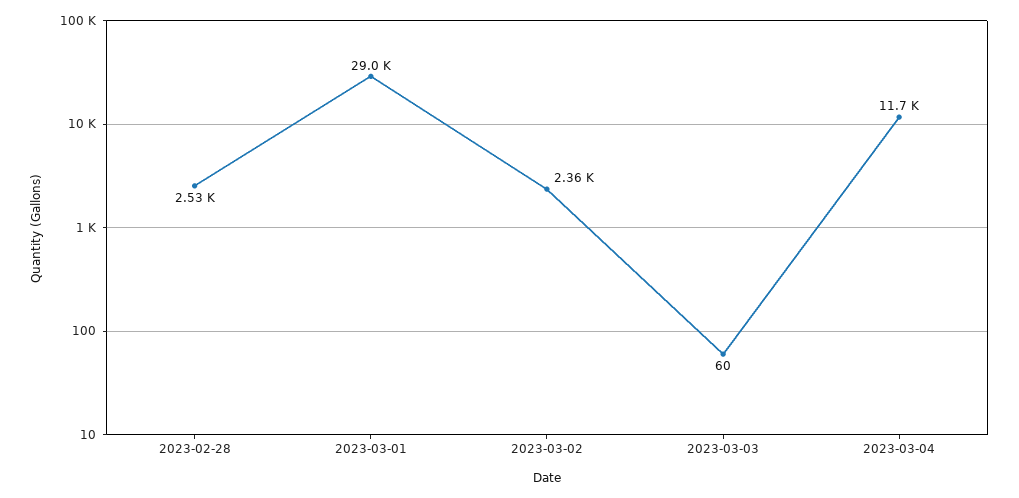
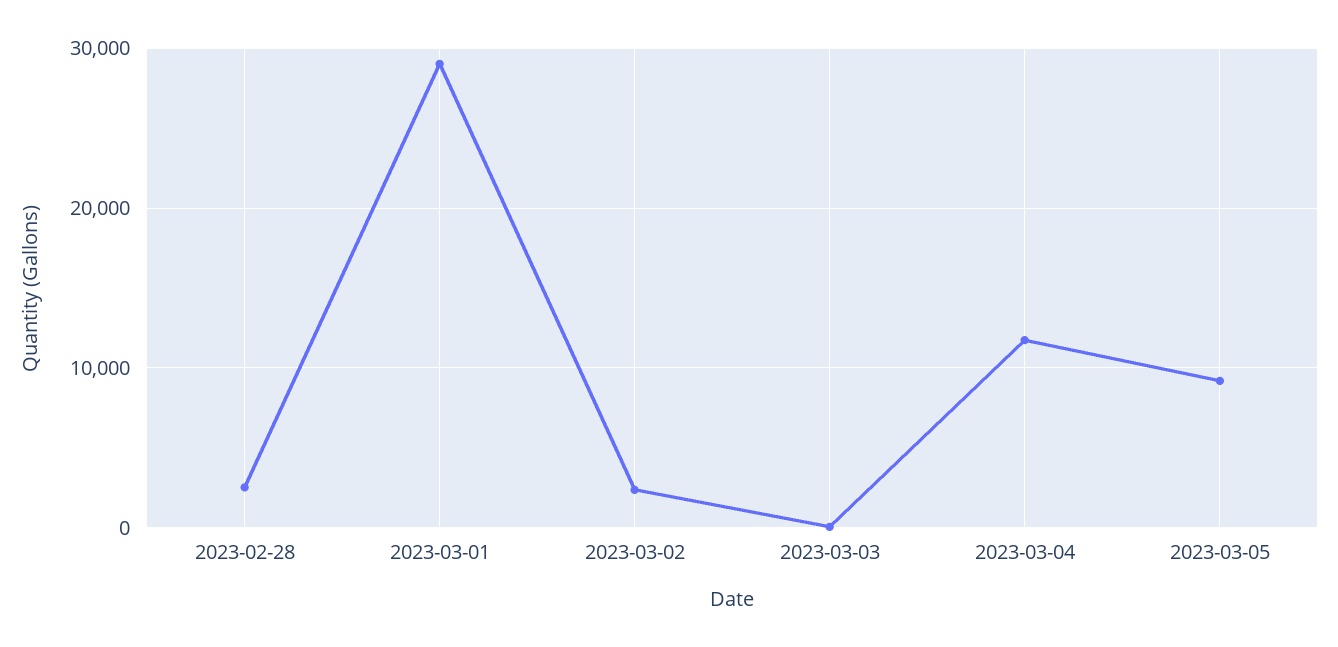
2023-03-05: none -> 9000

